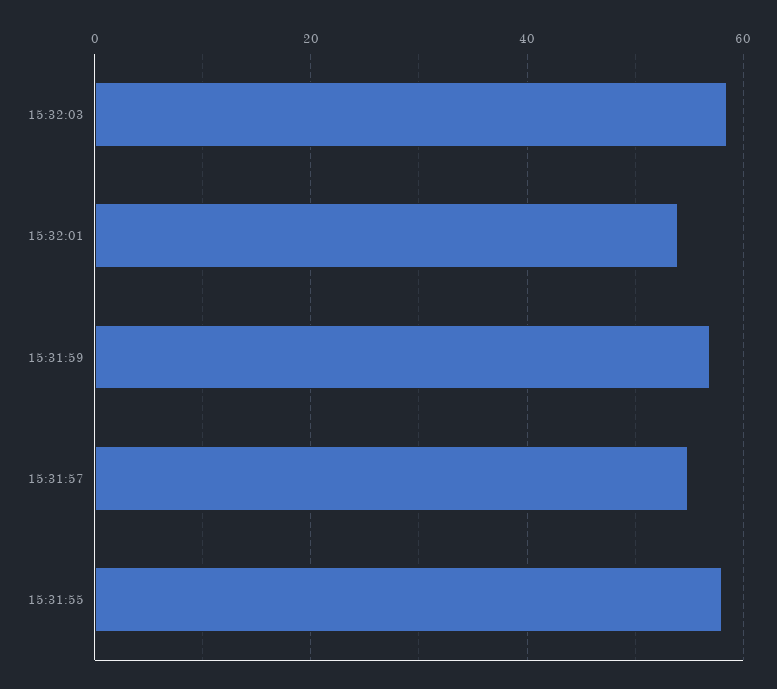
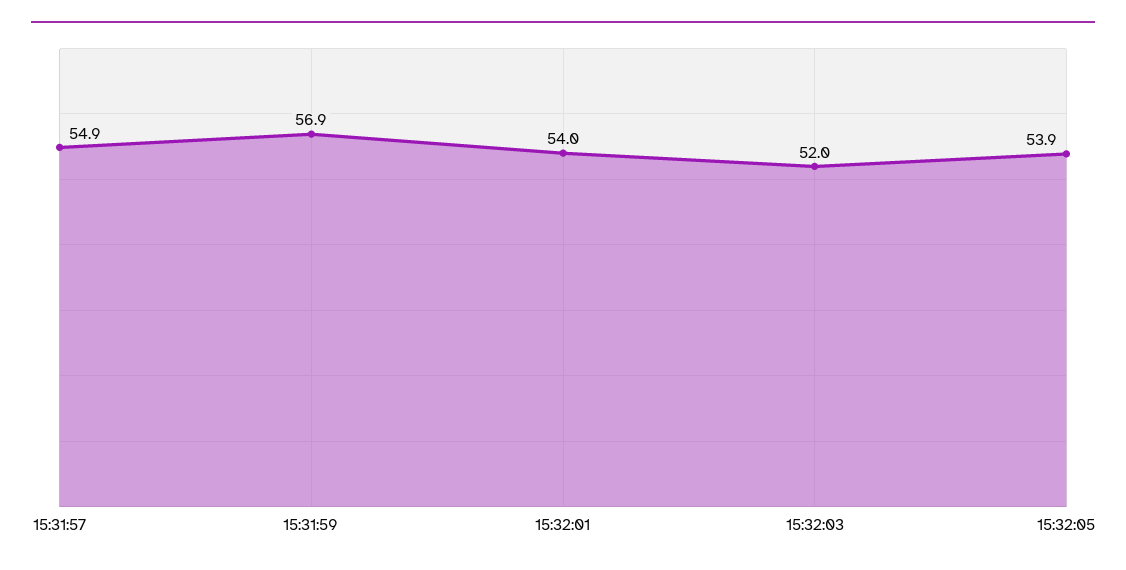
15:32:03: 58 -> 52
15:31:55: 58 -> none
15:32:05: none -> 53.9

